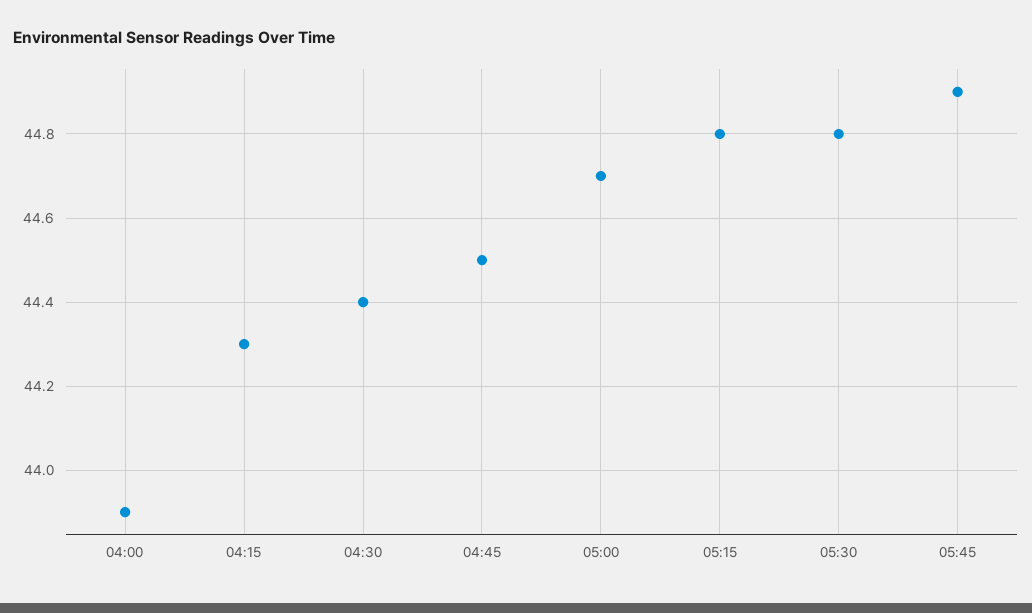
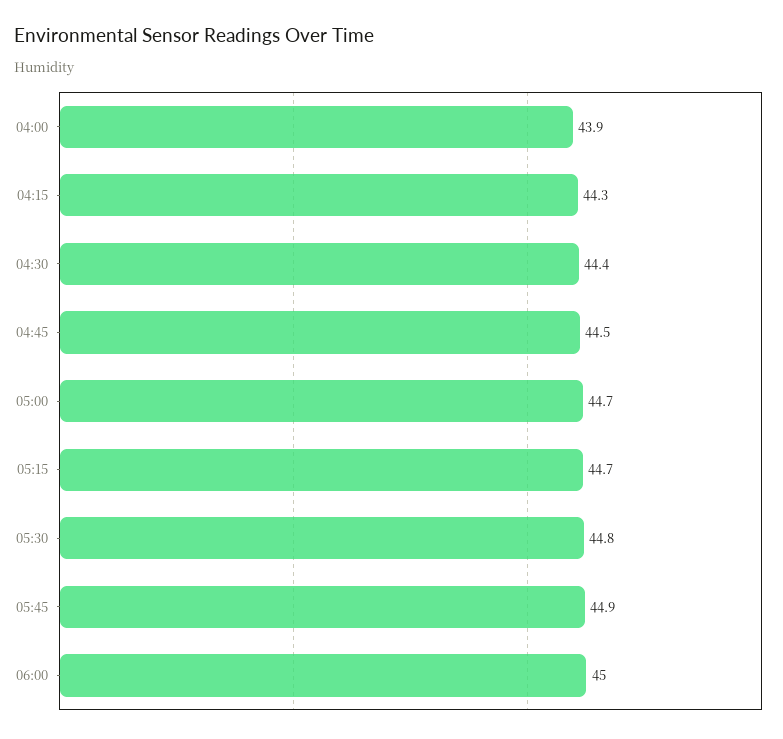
05:15: 44.8 -> 44.7
06:00: none -> 45

